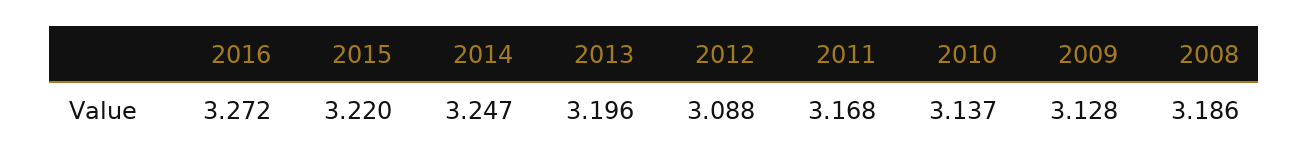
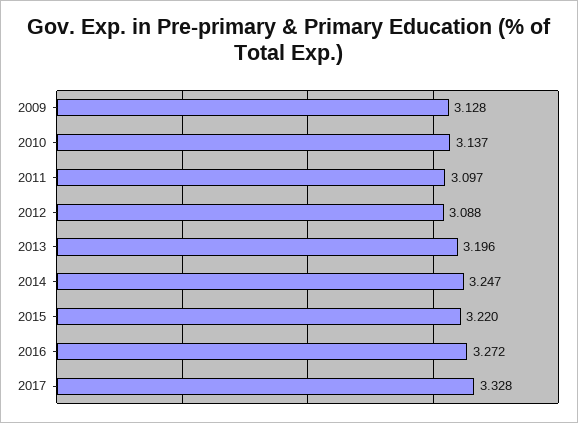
2011: 3.168 -> 3.097
2008: 3.186 -> none
2017: none -> 3.328

